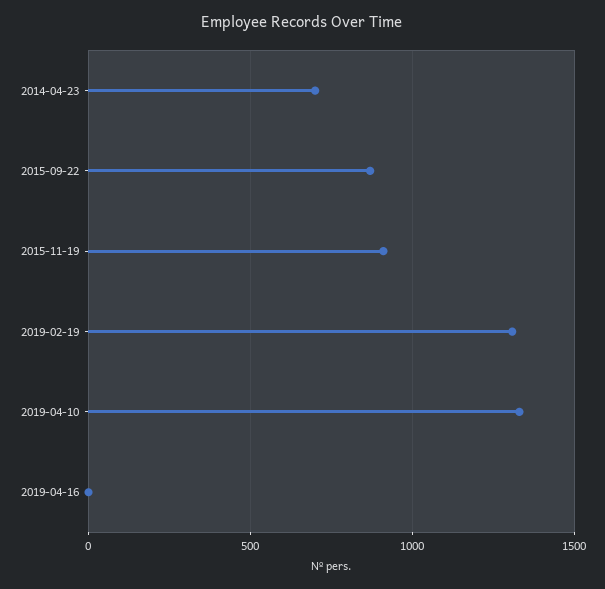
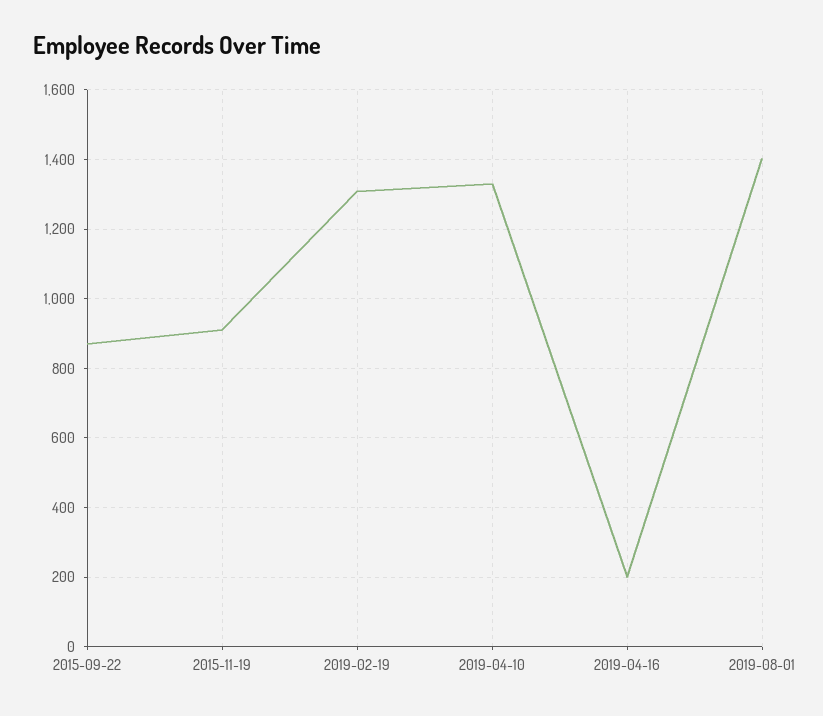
2014-04-23: 700 -> none
2019-04-16: 0 -> 200
2019-08-01: none -> 1400

